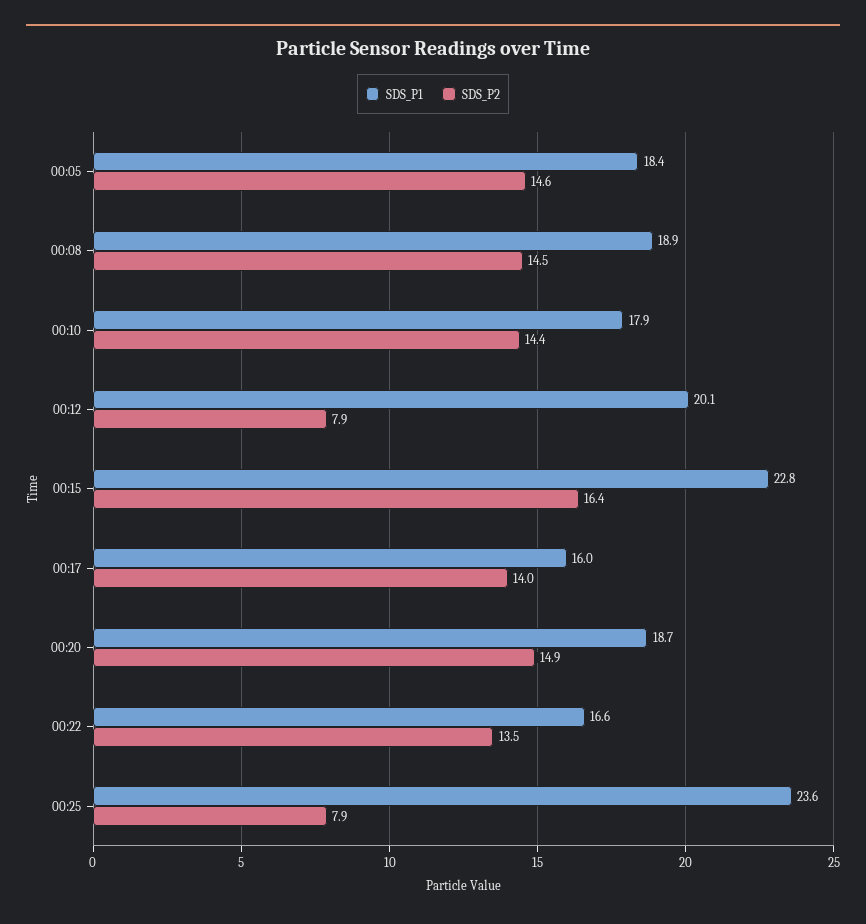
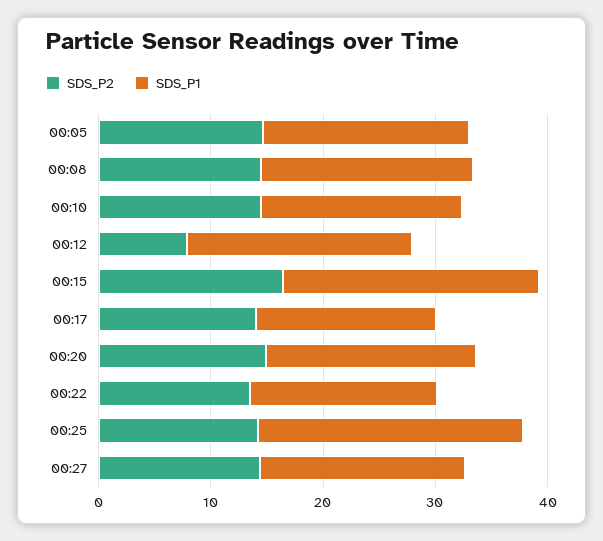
SDS_P2, 00:25: 7.9 -> 14
SDS_P2, 00:27: none -> 14
SDS_P1, 00:27: none -> 18

